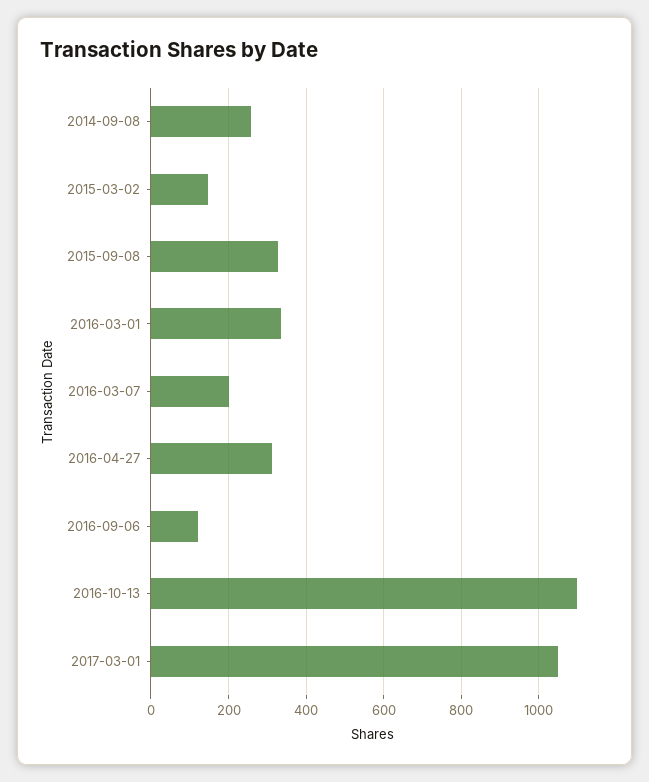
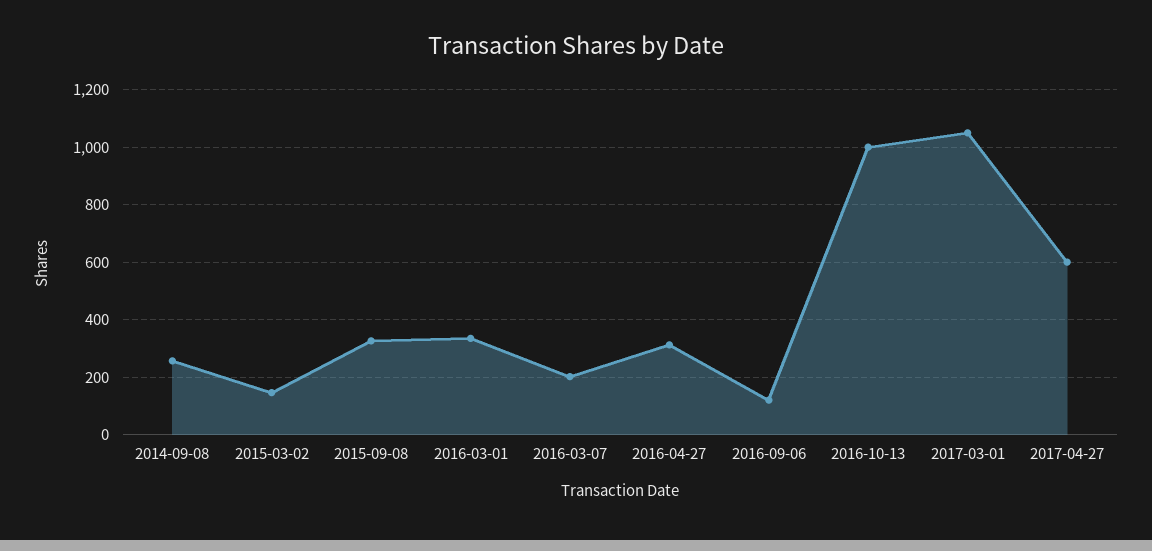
2016-10-13: 1100 -> 1000
2017-04-27: none -> 600

